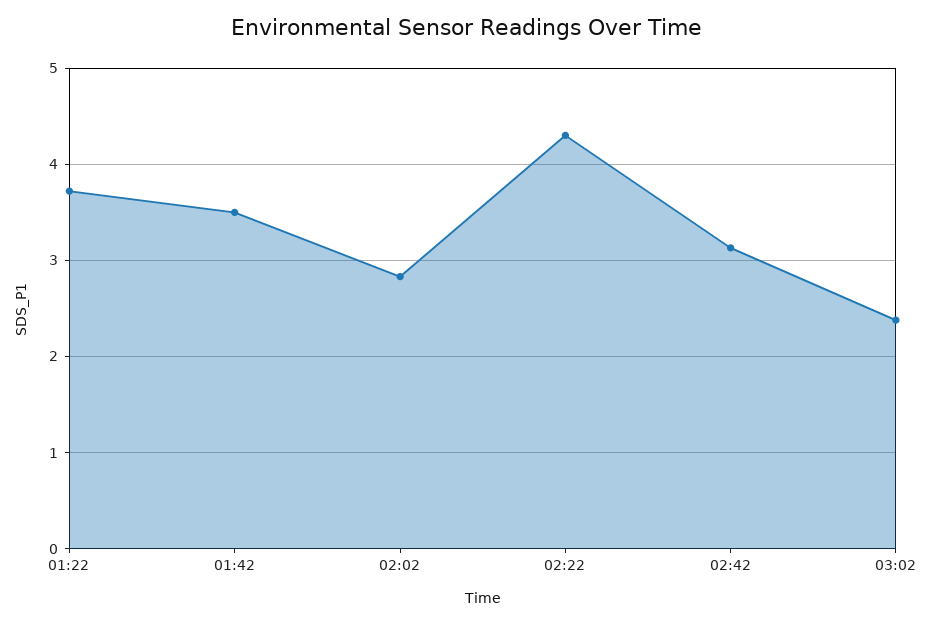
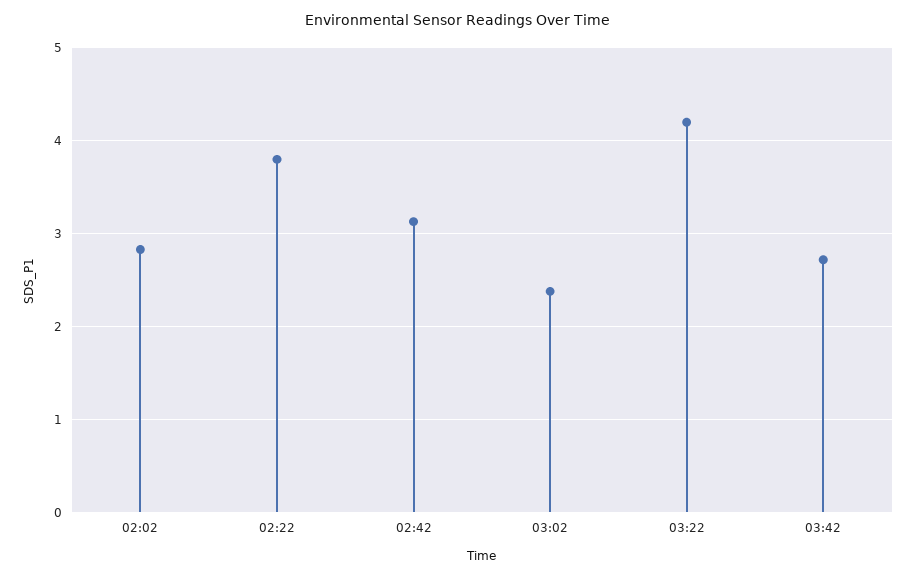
01:22: 3.7 -> none
01:42: 3.5 -> none
02:22: 4.3 -> 3.8
03:22: none -> 4.2
03:42: none -> 2.7

